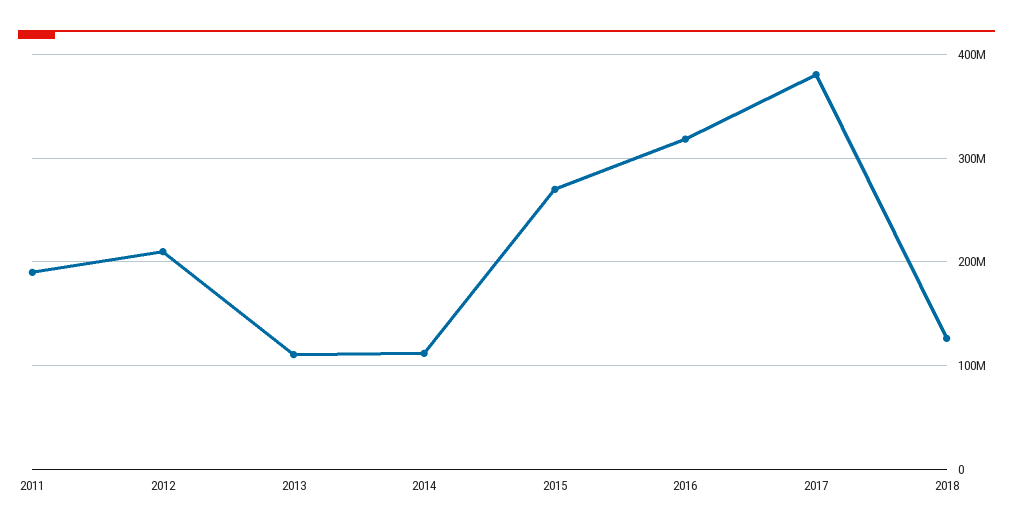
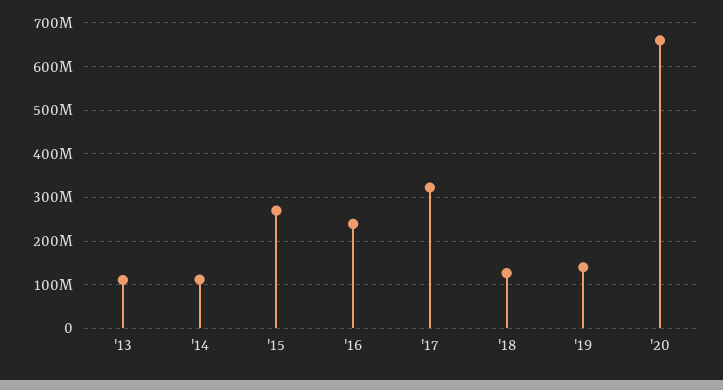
2011: 190000000 -> none
2012: 210000000 -> none
2016: 320000000 -> 240000000
2017: 380000000 -> 320000000
'19: none -> 140000000
'20: none -> 660000000

